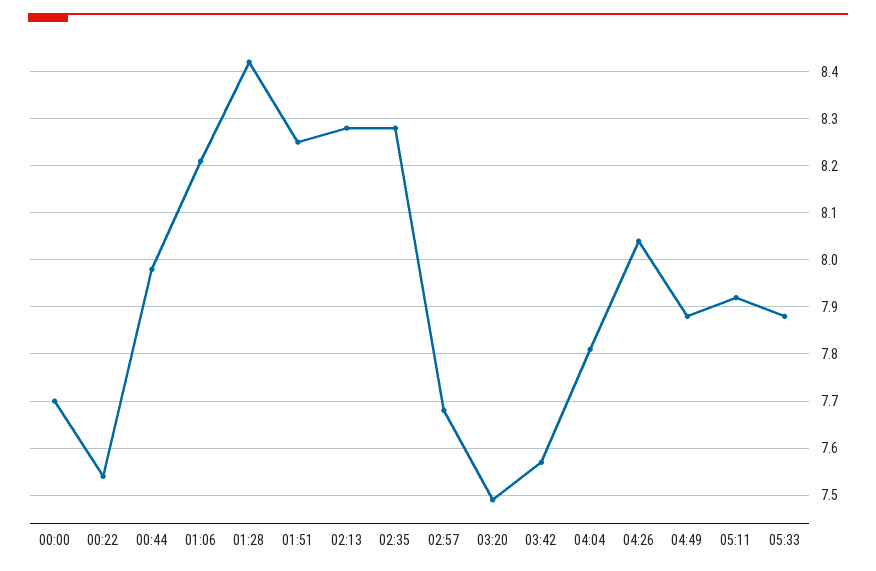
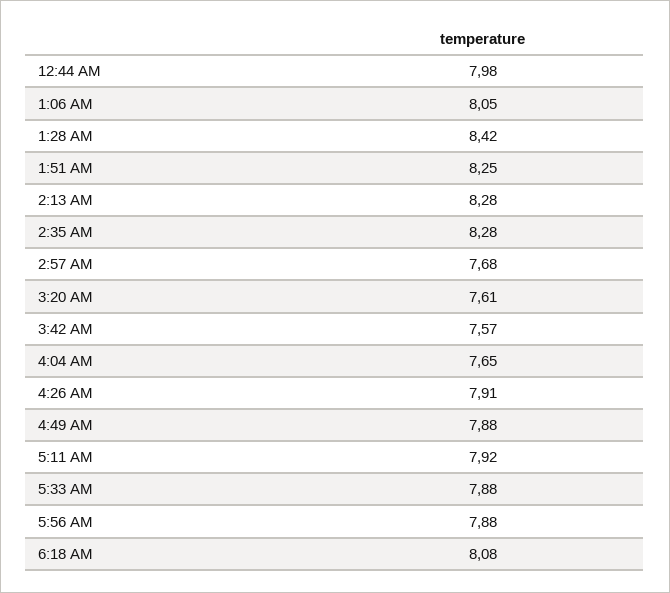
00:00: 7.7 -> none
00:22: 7.55 -> none
01:06: 8.2 -> 8.05
03:20: 7.5 -> 7.61
04:04: 7.8 -> 7.65
04:26: 8.05 -> 7.91
5:56 AM: none -> 7.88
6:18 AM: none -> 8.08

